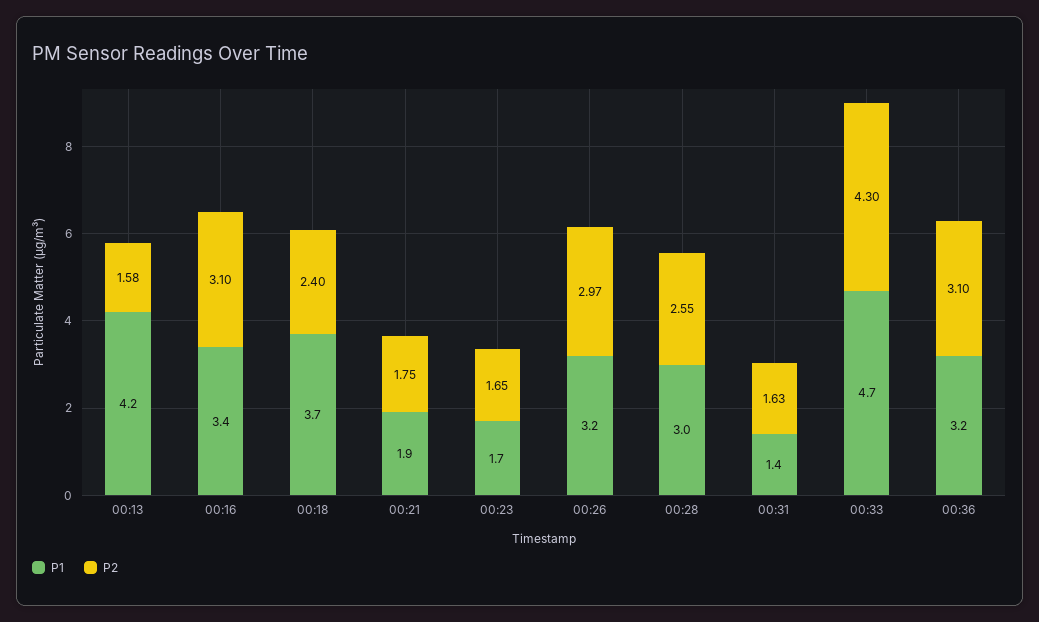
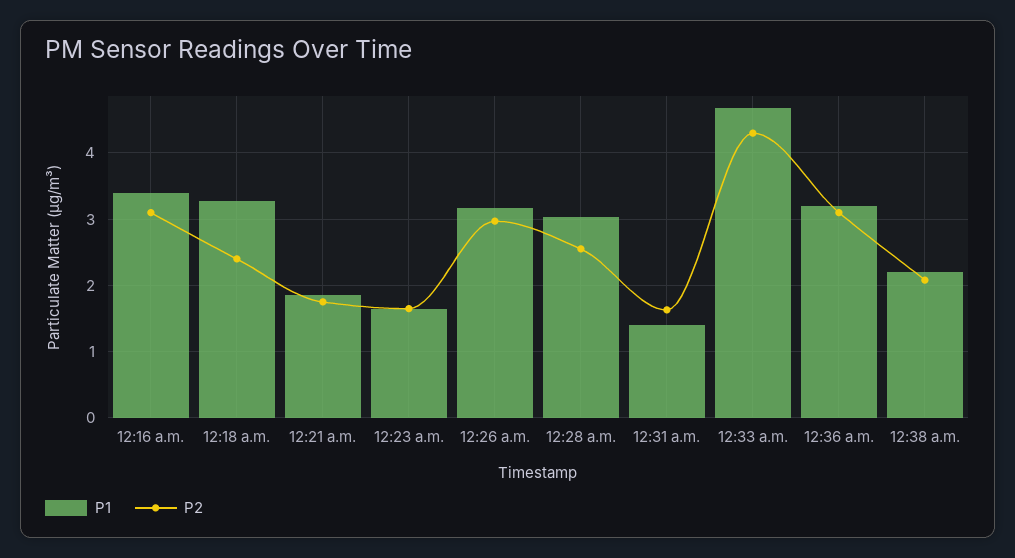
P1, 00:13: 4.2 -> none
P2, 00:13: 1.58 -> none
P1, 00:18: 3.7 -> 3.3
P1, 12:38 a.m.: none -> 2.2
P2, 12:38 a.m.: none -> 2.1

